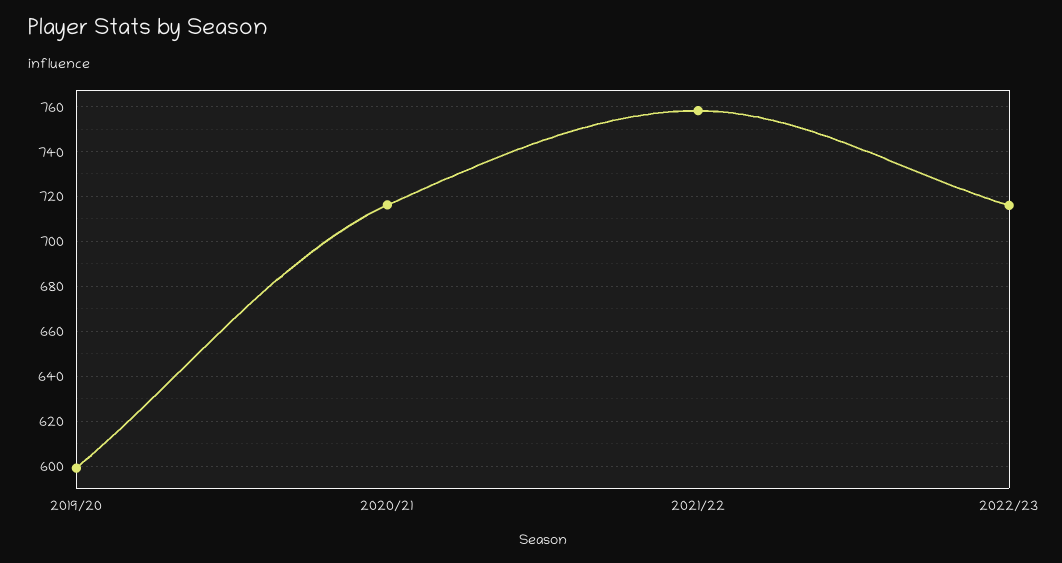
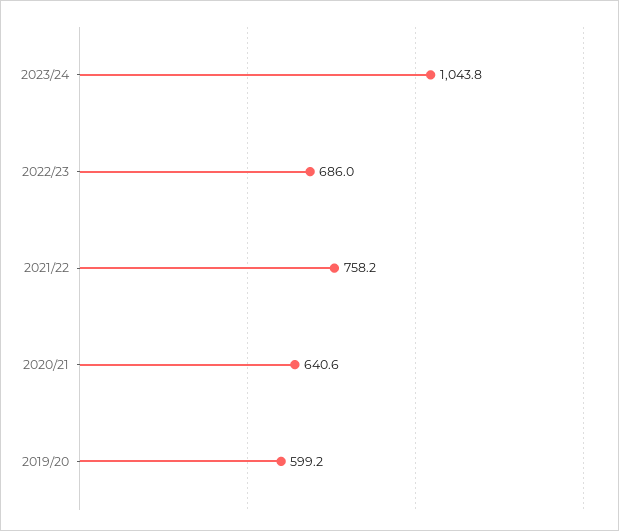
2020/21: 715 -> 640.6
2022/23: 715 -> 686
2023/24: none -> 1043.8

